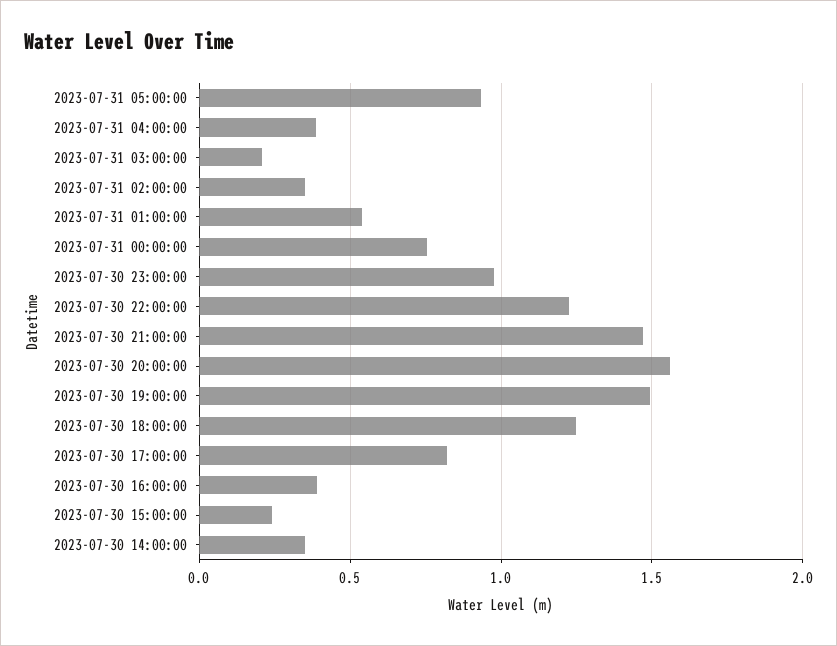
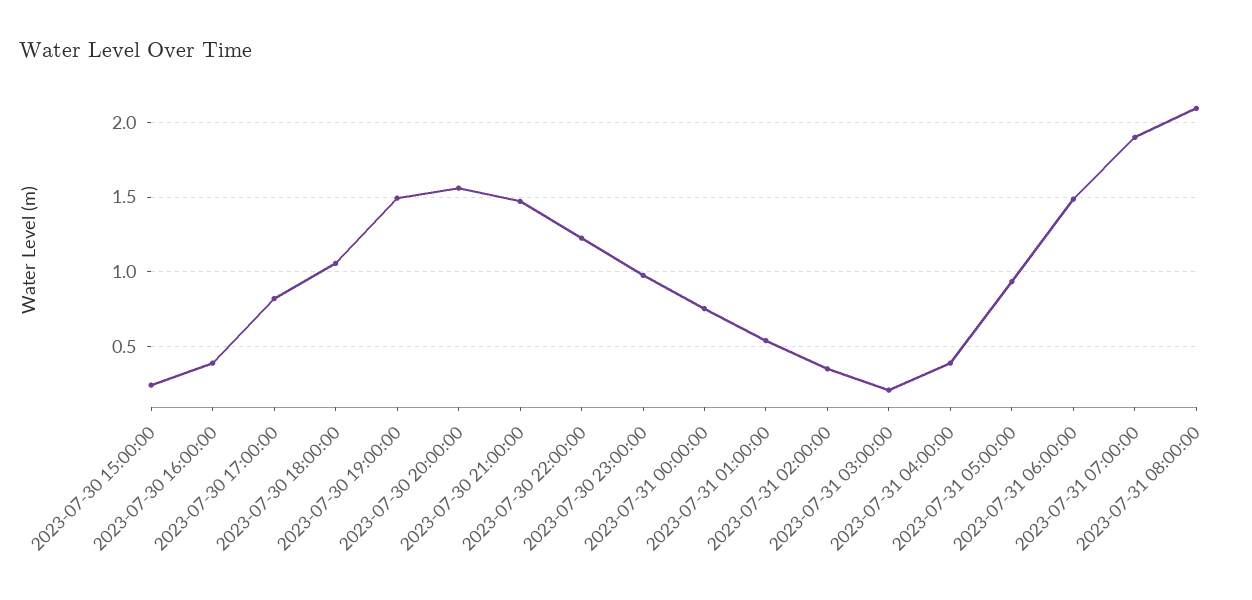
2023-07-30 18:00:00: 1.25 -> 1.05
2023-07-30 14:00:00: 0.35 -> none
2023-07-31 06:00:00: none -> 1.5
2023-07-31 07:00:00: none -> 1.9
2023-07-31 08:00:00: none -> 2.1

